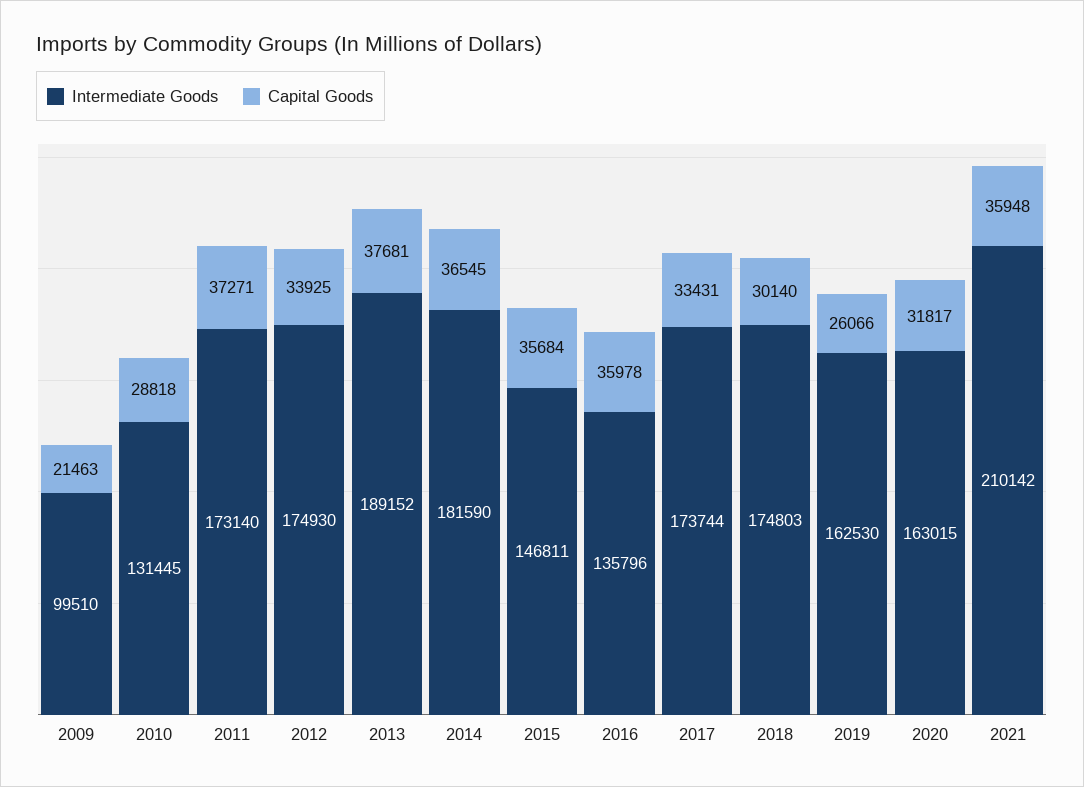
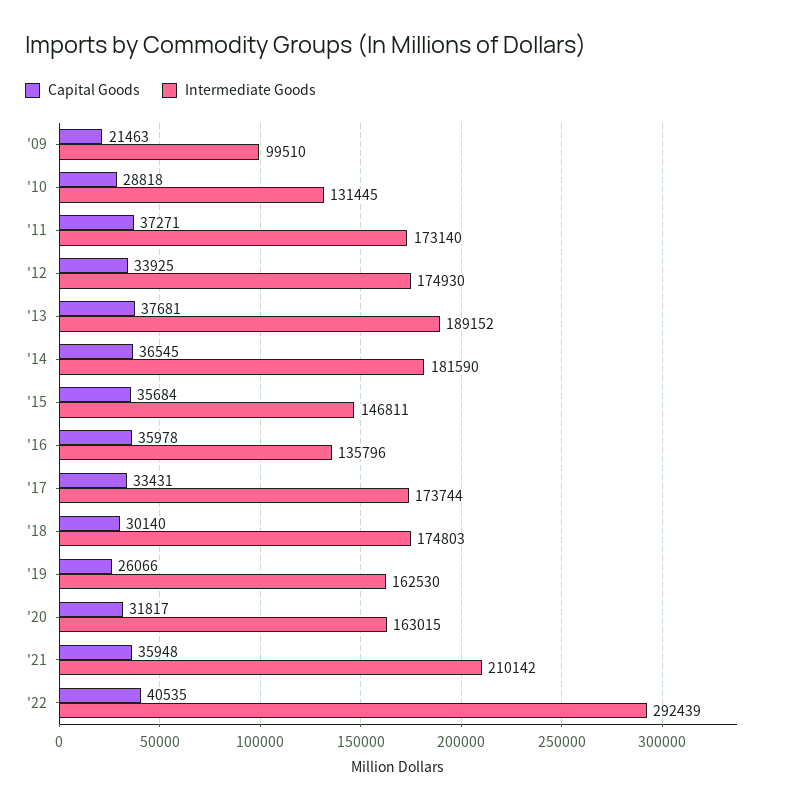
Capital Goods, '22: none -> 40535
Intermediate Goods, '22: none -> 292439

